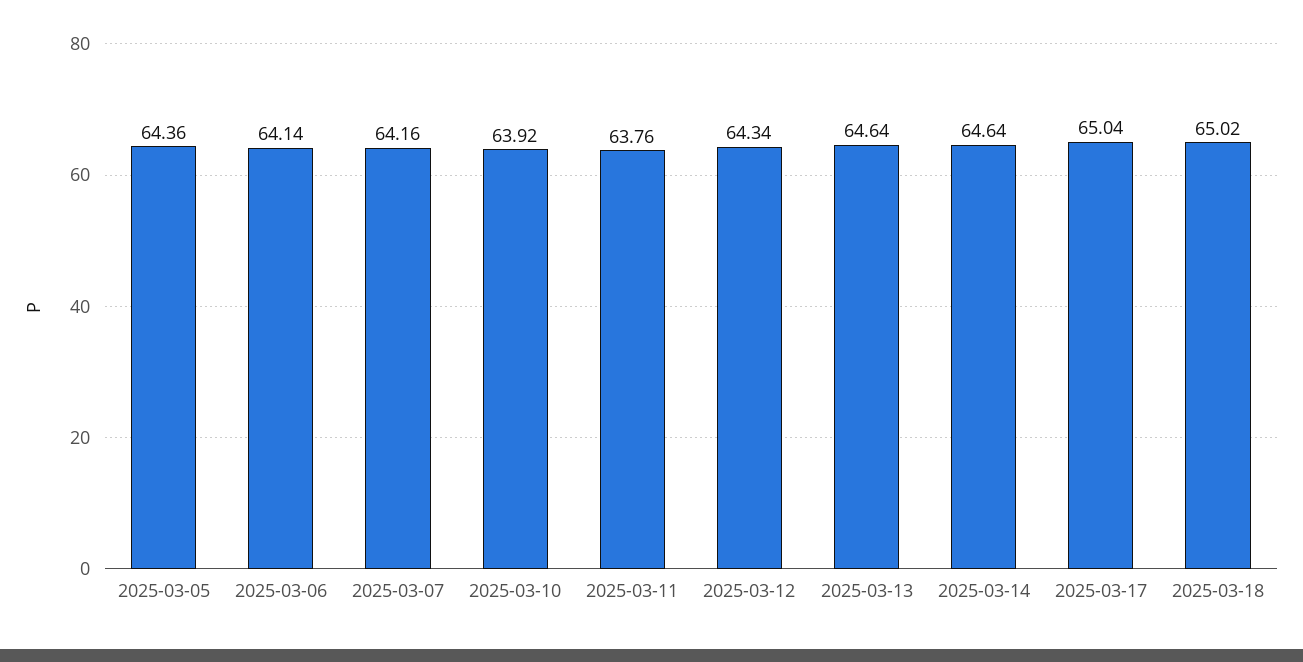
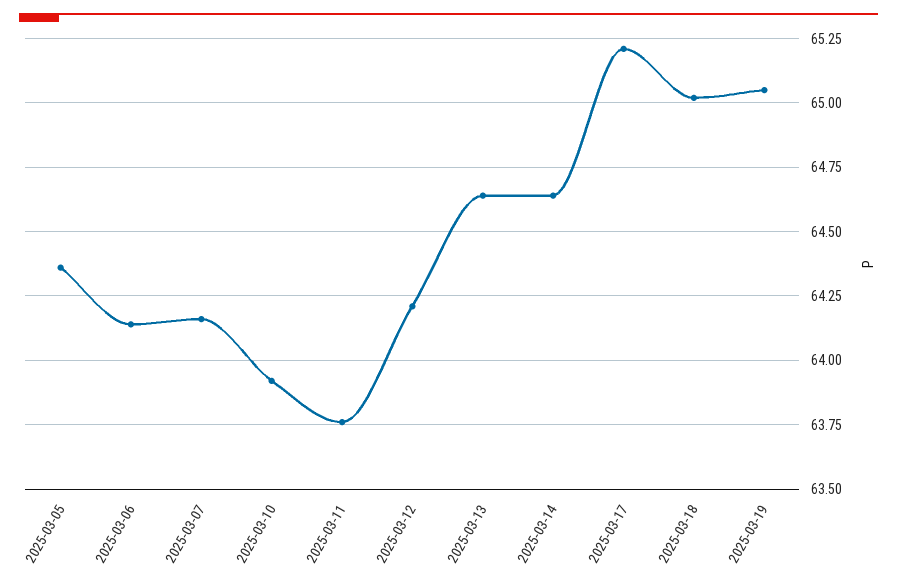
2025-03-12: 64.34 -> 64.2
2025-03-17: 65.04 -> 65.2
2025-03-19: none -> 65.05

